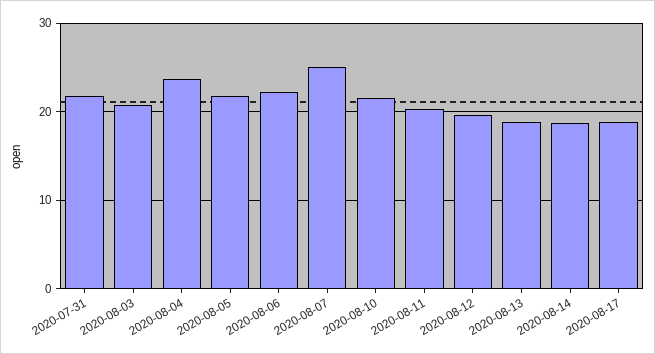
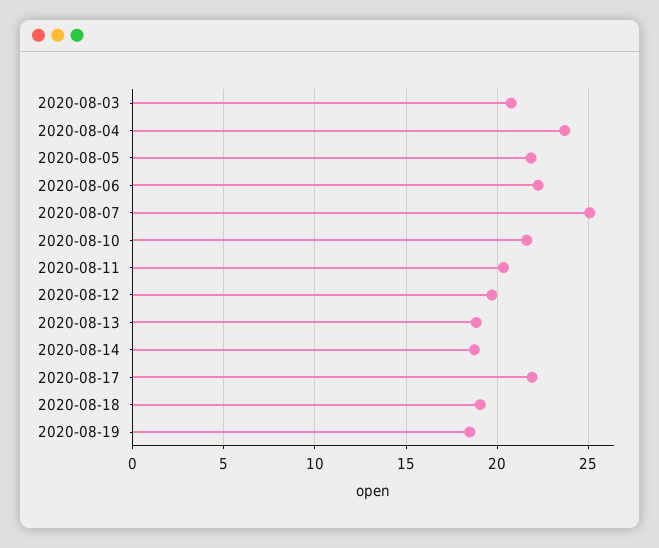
2020-07-31: 22 -> none
2020-08-17: 19 -> 22
2020-08-18: none -> 19
2020-08-19: none -> 18.5

